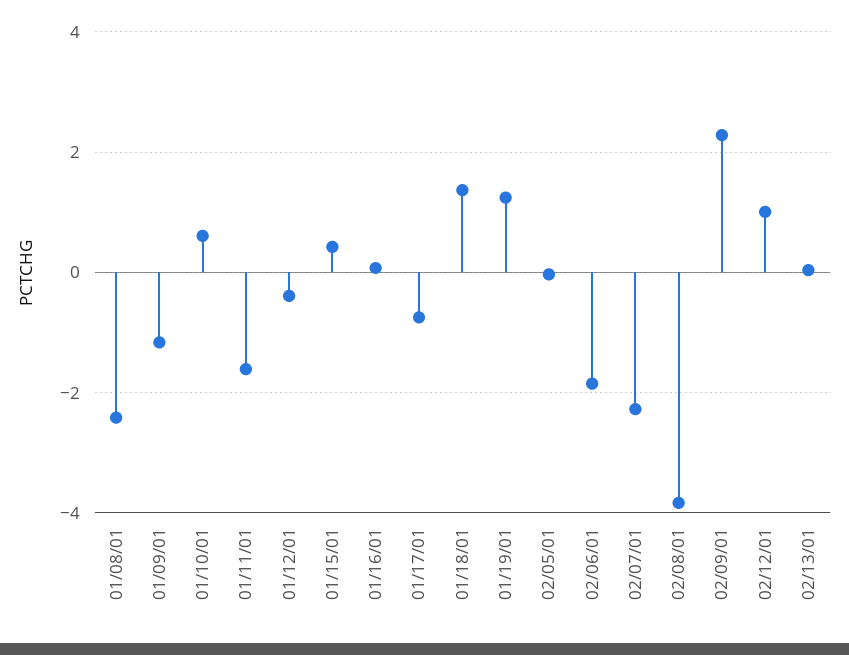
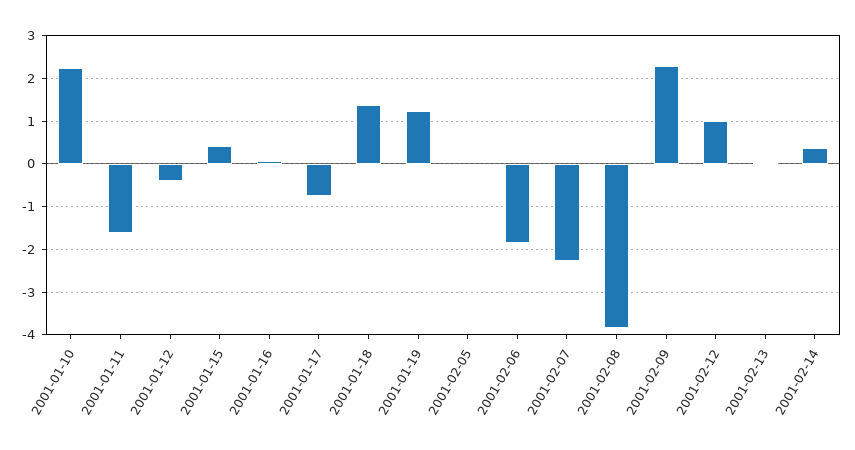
01/08/01: -2.4 -> none
01/09/01: -1.2 -> none
01/10/01: 0.6 -> 2.2
2001-02-14: none -> 0.4

